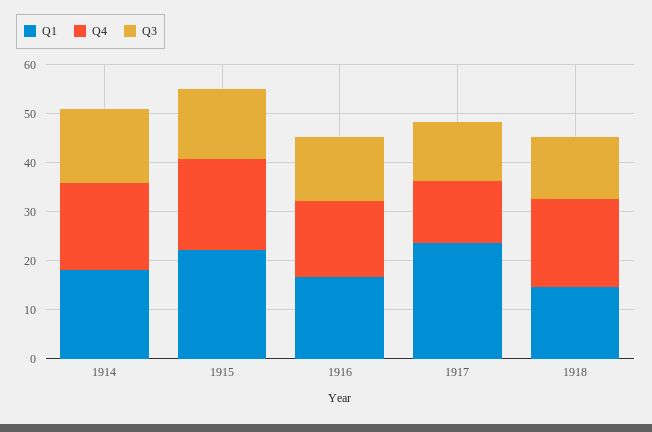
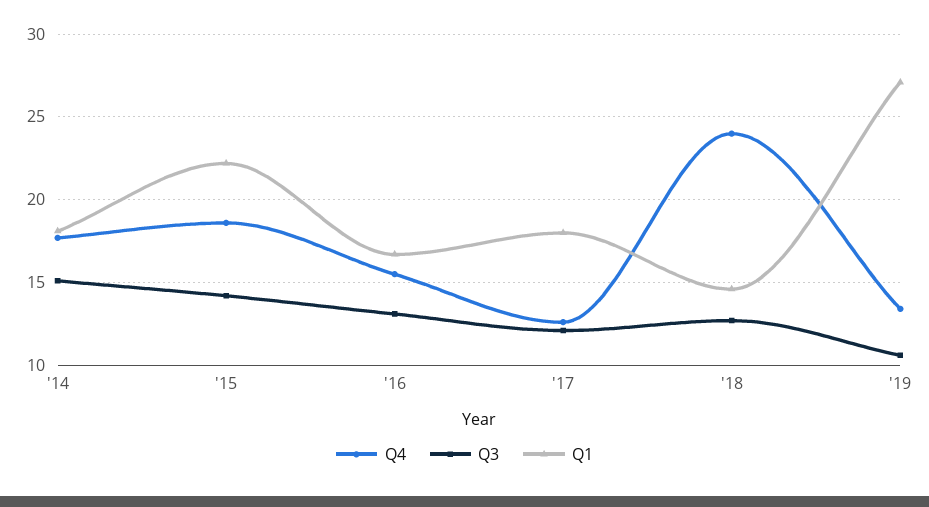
Q1, 1917: 24 -> 18
Q4, 1918: 18 -> 24
Q4, '19: none -> 13.5
Q3, '19: none -> 10.5
Q1, '19: none -> 27

